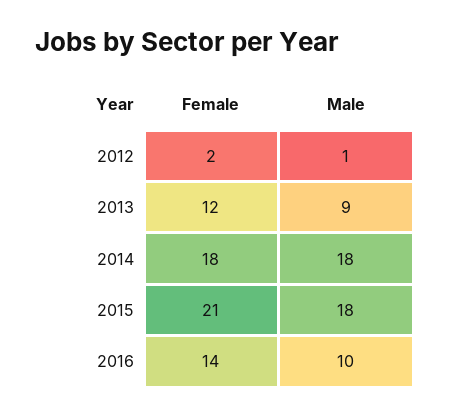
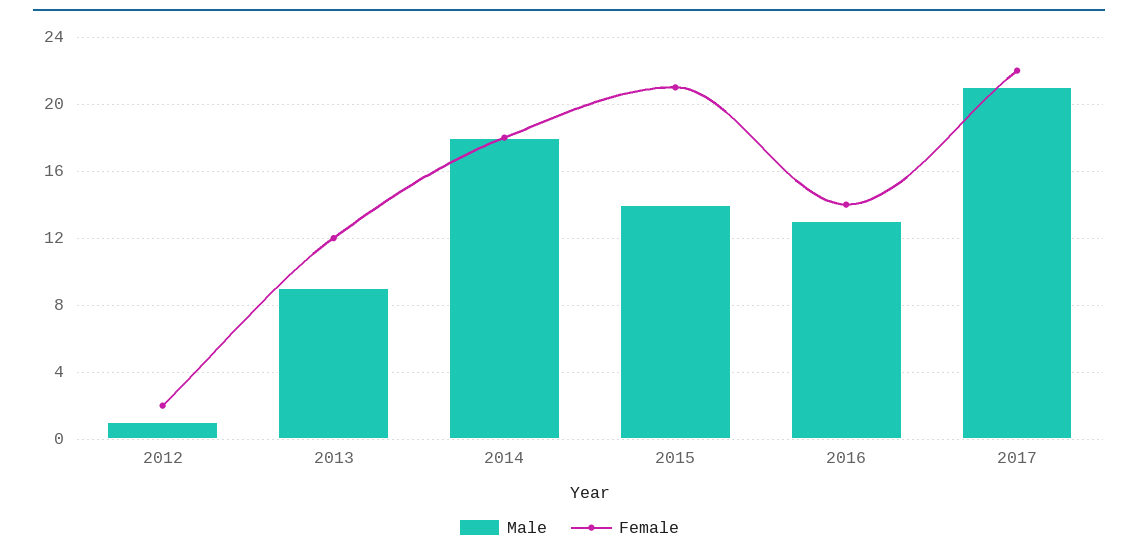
Male, 2015: 18 -> 14
Male, 2016: 10 -> 13
Male, 2017: none -> 21
Female, 2017: none -> 22

